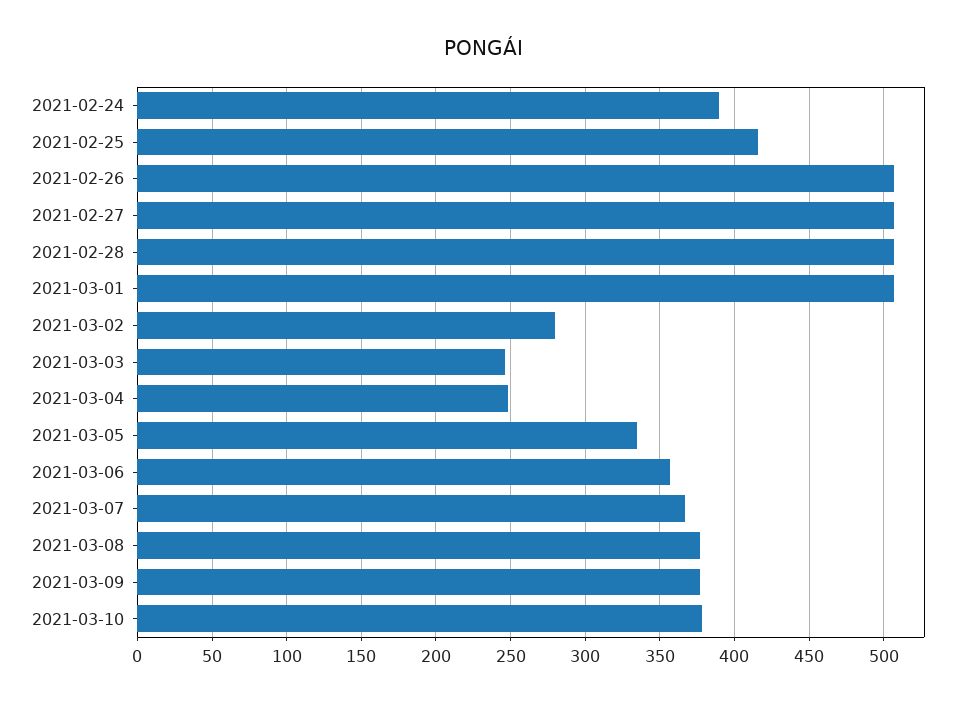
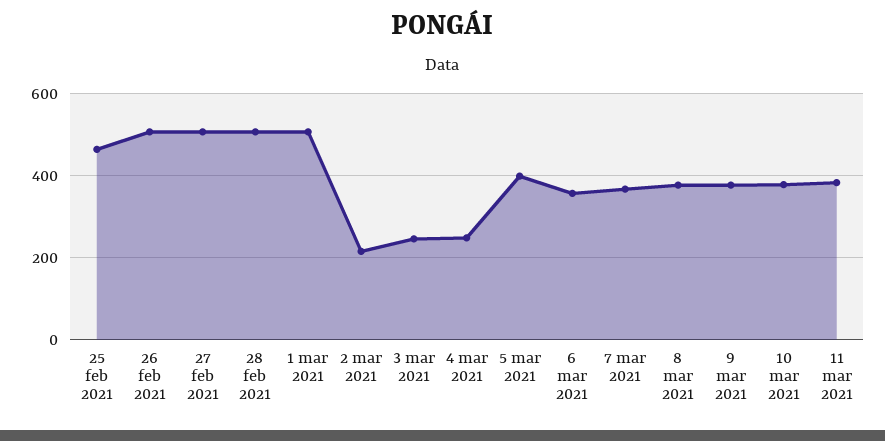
2021-02-24: 390 -> none
2021-02-25: 415 -> 460
2021-03-02: 280 -> 220
2021-03-05: 335 -> 400
11 mar 2021: none -> 380

